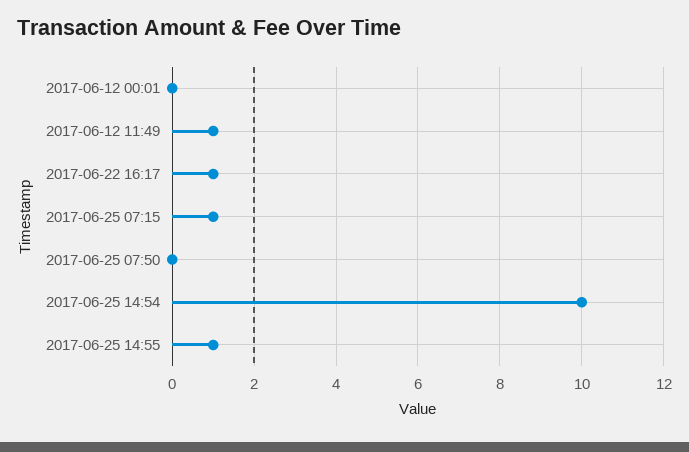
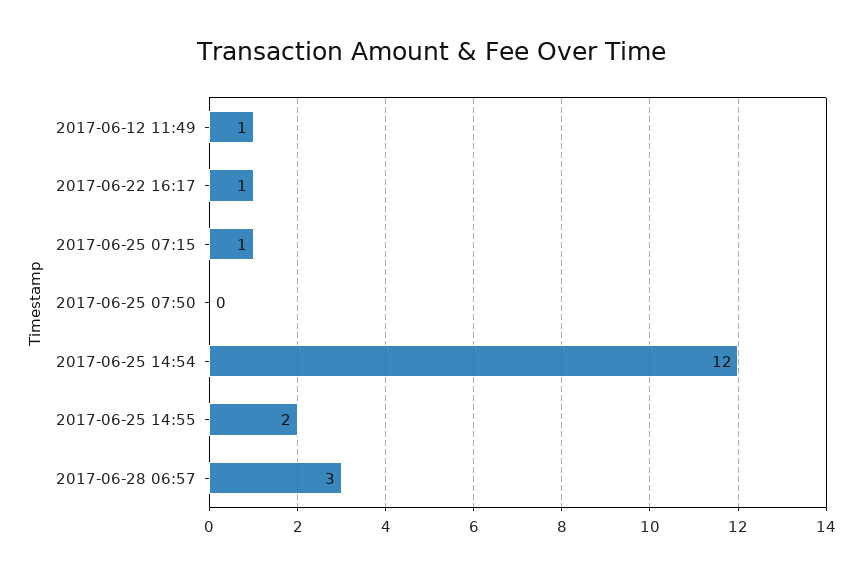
2017-06-12 00:01: 0 -> none
2017-06-25 14:54: 10 -> 12
2017-06-25 14:55: 1 -> 2
2017-06-28 06:57: none -> 3

